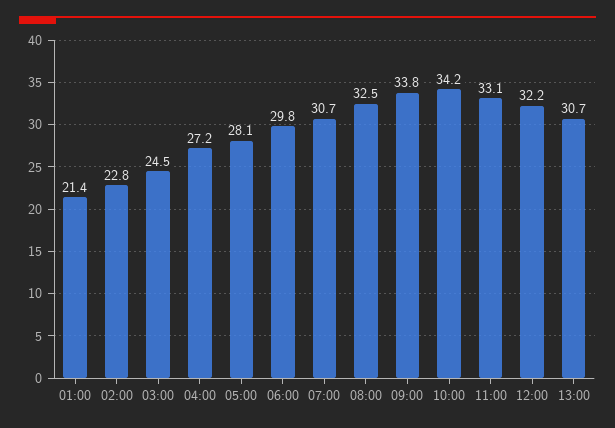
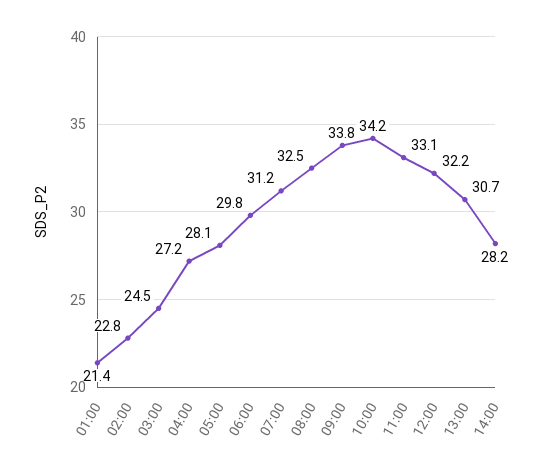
07:00: 30.7 -> 31.2
14:00: none -> 28.2

